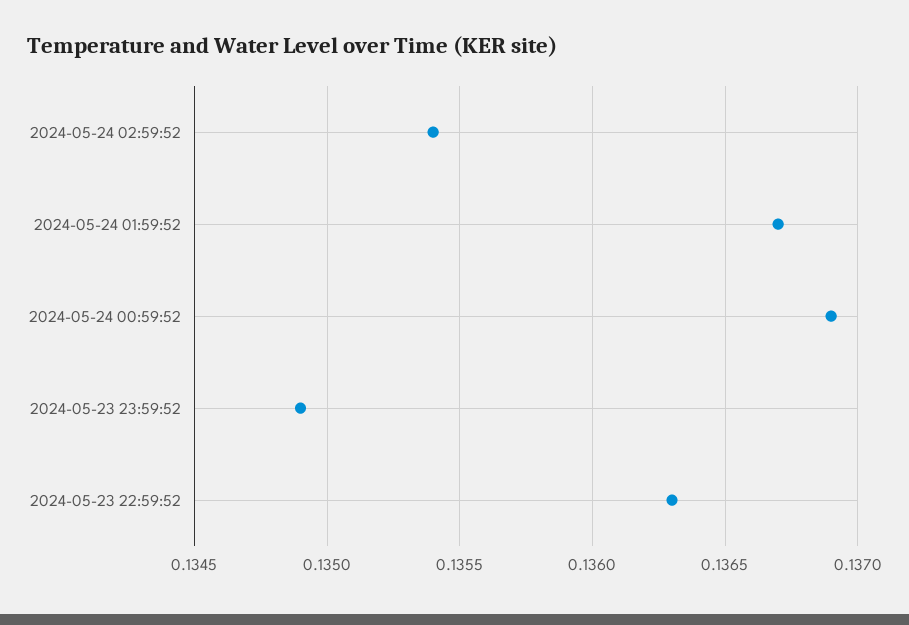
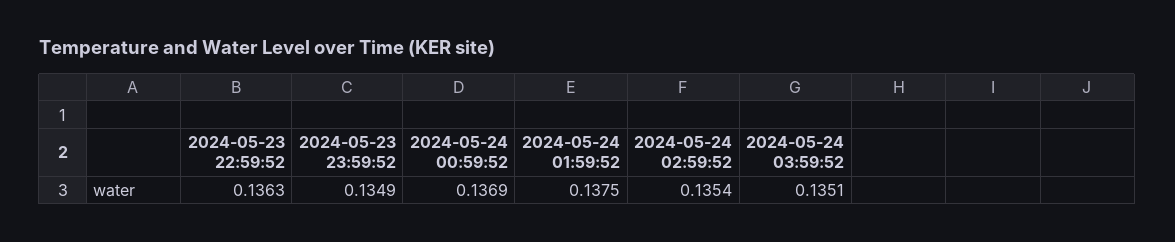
2024-05-24 01:59:52: 0.1367 -> 0.1375
2024-05-24 03:59:52: none -> 0.1351

